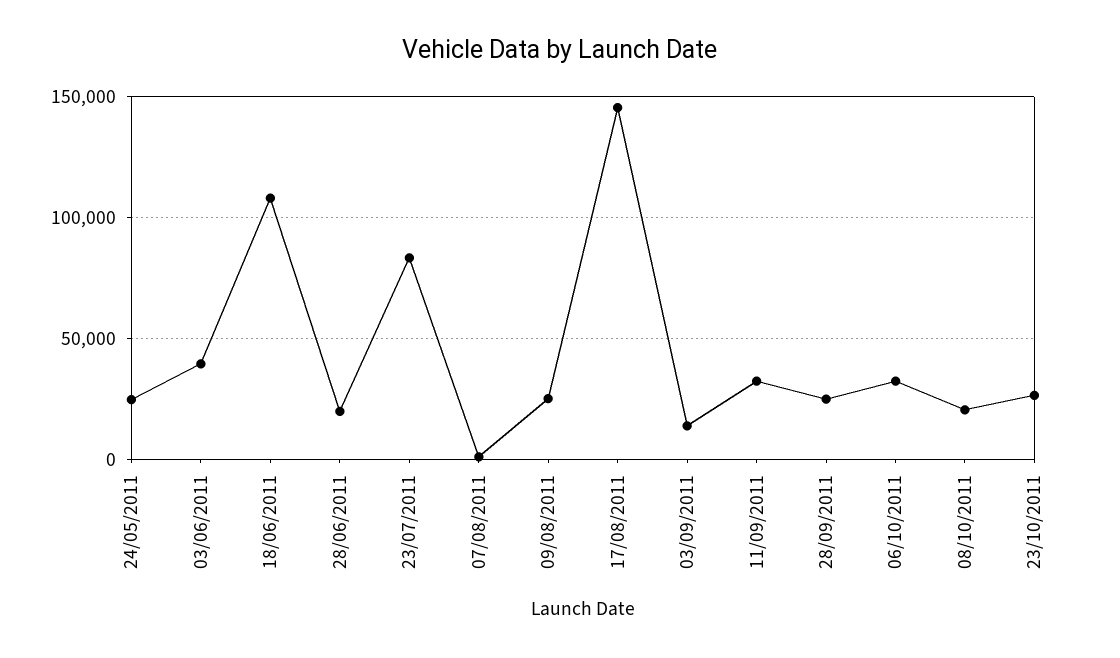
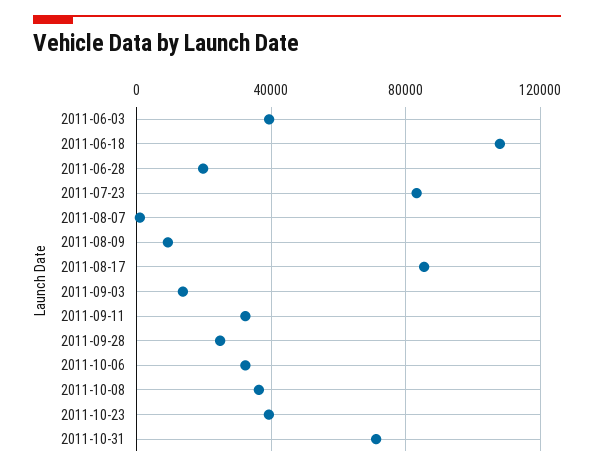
24/05/2011: 25000 -> none
09/08/2011: 25000 -> 10000
17/08/2011: 145000 -> 85000
08/10/2011: 20000 -> 35000
23/10/2011: 25000 -> 40000
2011-10-31: none -> 70000

